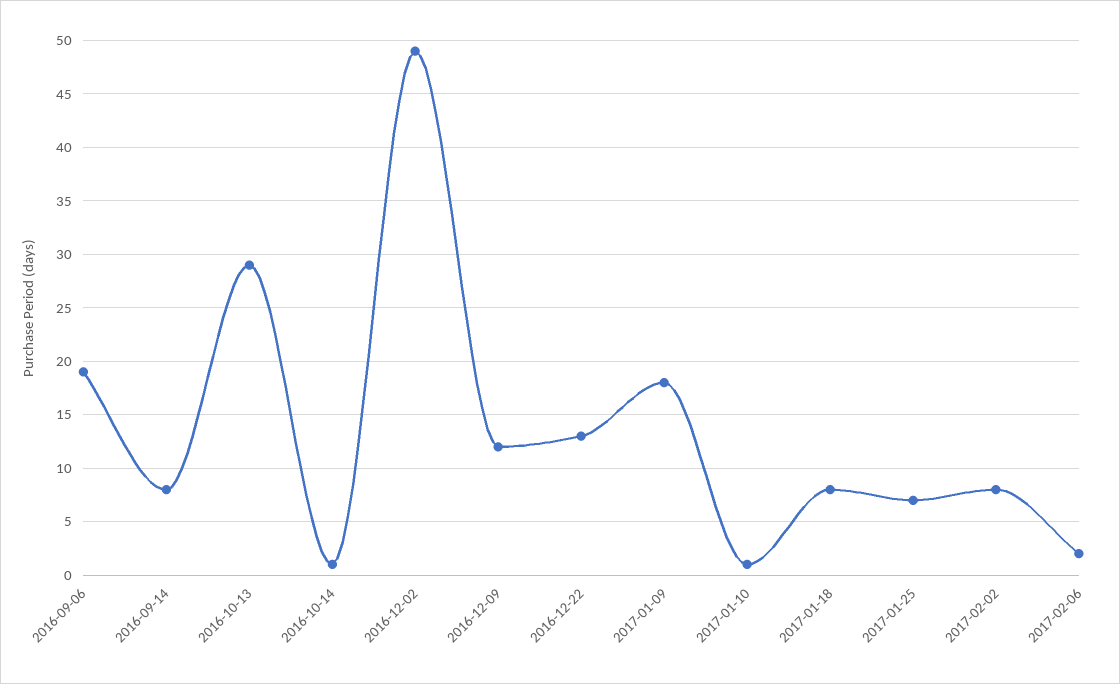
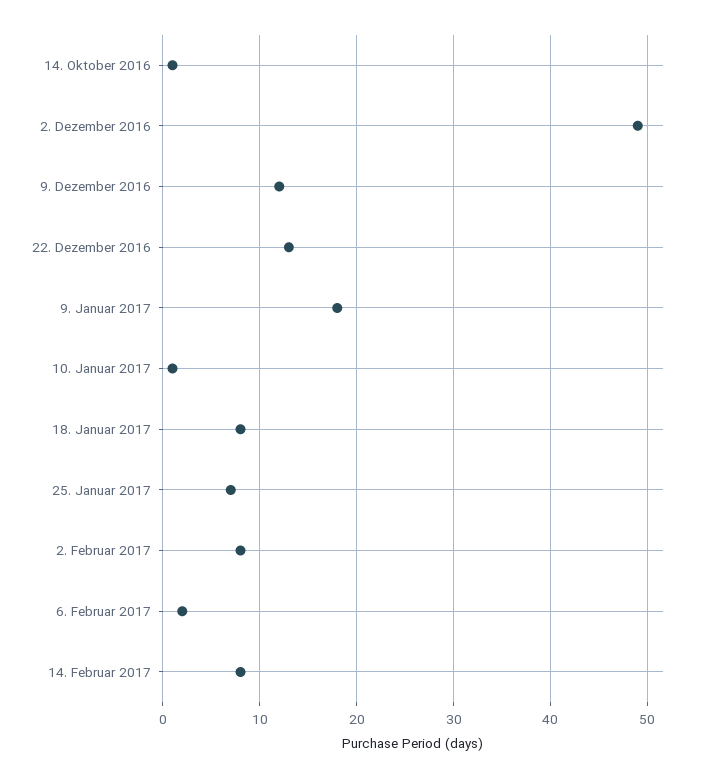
2016-09-06: 19 -> none
2016-09-14: 8 -> none
2016-10-13: 29 -> none
14. Februar 2017: none -> 8

